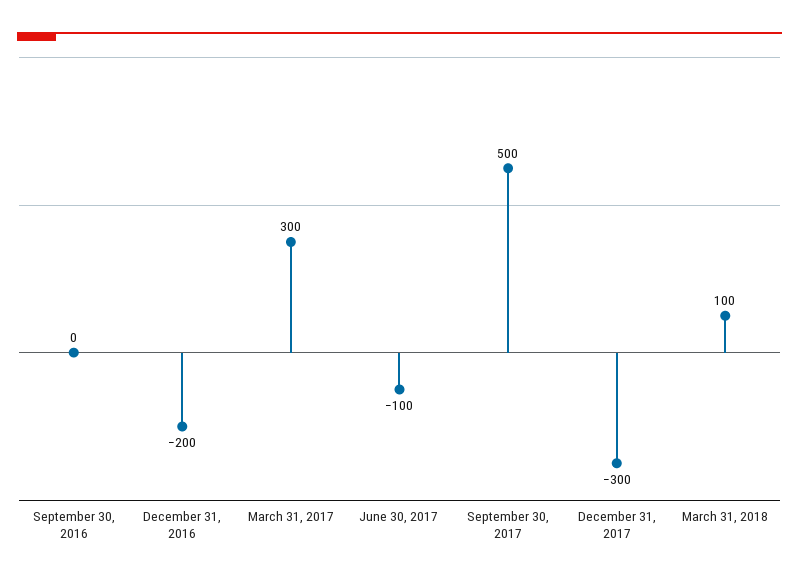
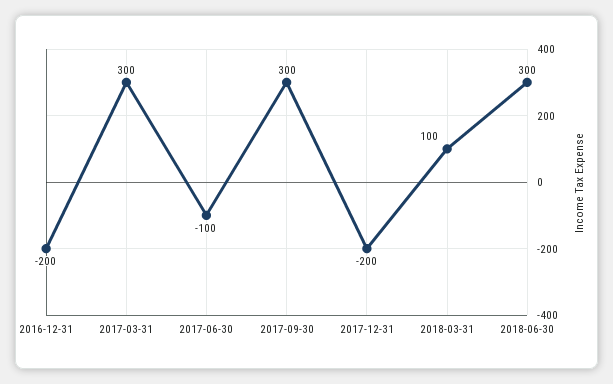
September 30, 2016: 0 -> none
September 30, 2017: 500 -> 300
December 31, 2017: -300 -> -200
2018-06-30: none -> 300

